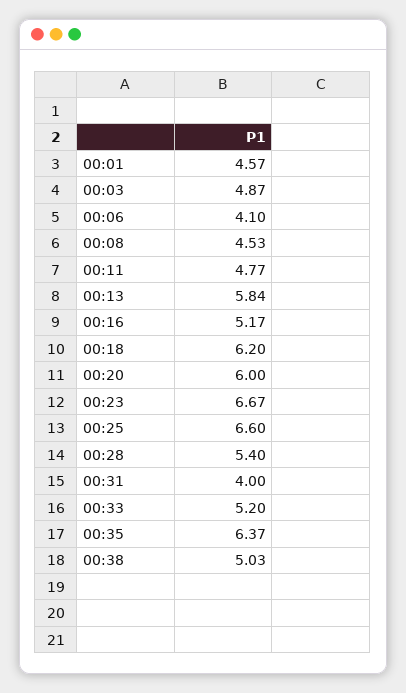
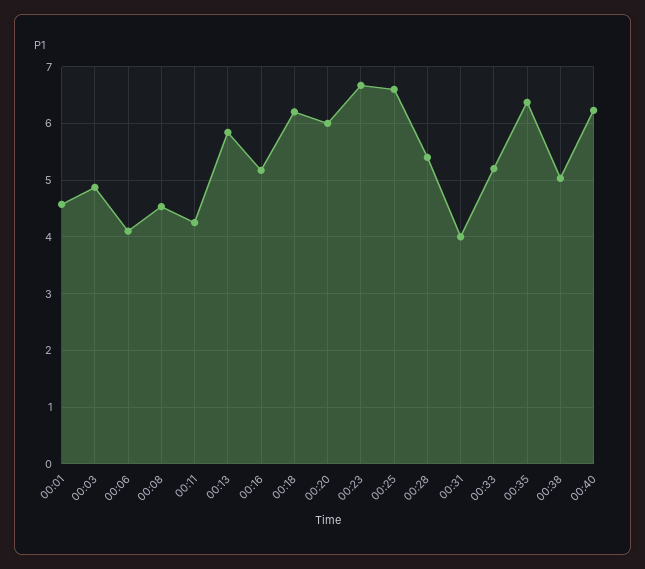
00:11: 4.77 -> 4.2
00:40: none -> 6.2

